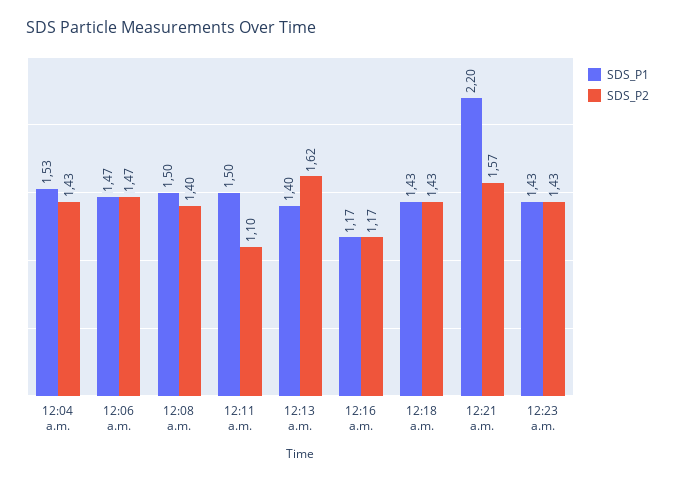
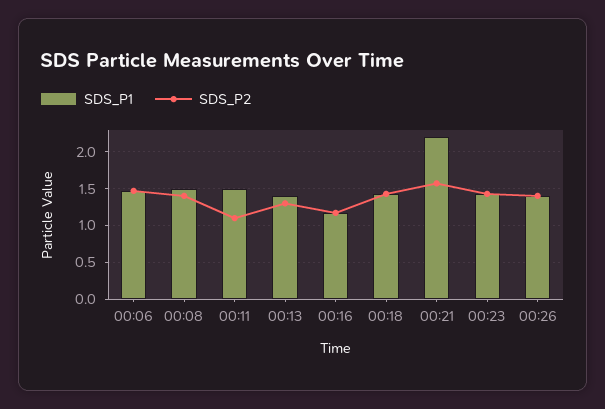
SDS_P1, 12:04 a.m.: 1.53 -> none
SDS_P2, 12:04 a.m.: 1.43 -> none
SDS_P2, 12:13 a.m.: 1.62 -> 1.3
SDS_P1, 00:26: none -> 1.4
SDS_P2, 00:26: none -> 1.4

